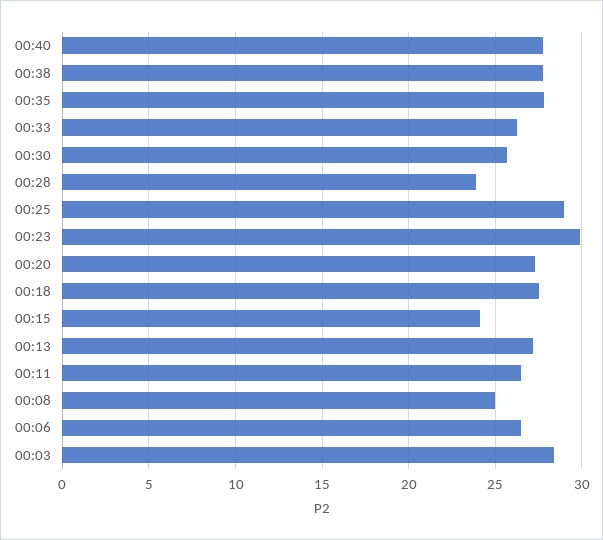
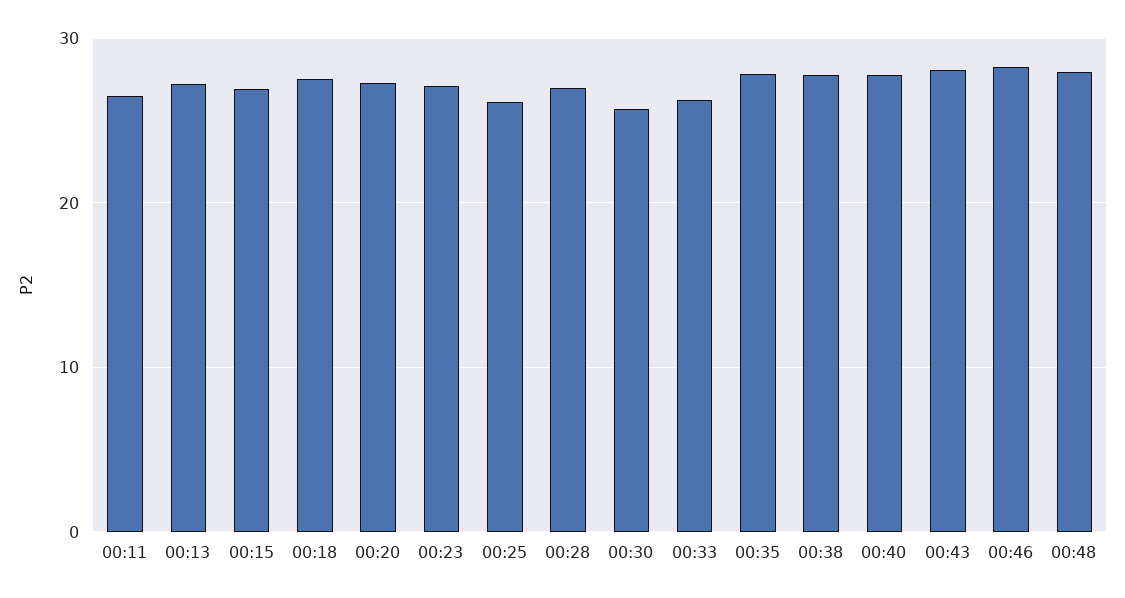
00:28: 24 -> 27
00:25: 29 -> 26
00:23: 30 -> 27
00:15: 24 -> 27
00:08: 25 -> none
00:06: 26.5 -> none
00:03: 28.5 -> none
00:43: none -> 28
00:46: none -> 28
00:48: none -> 28

